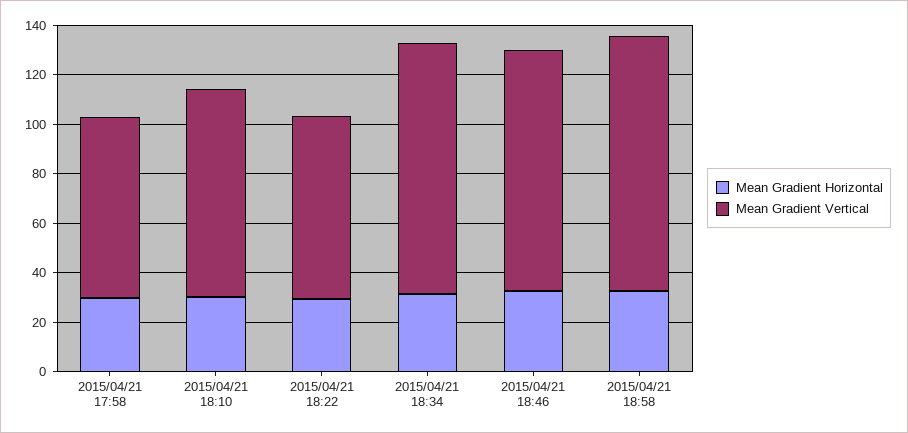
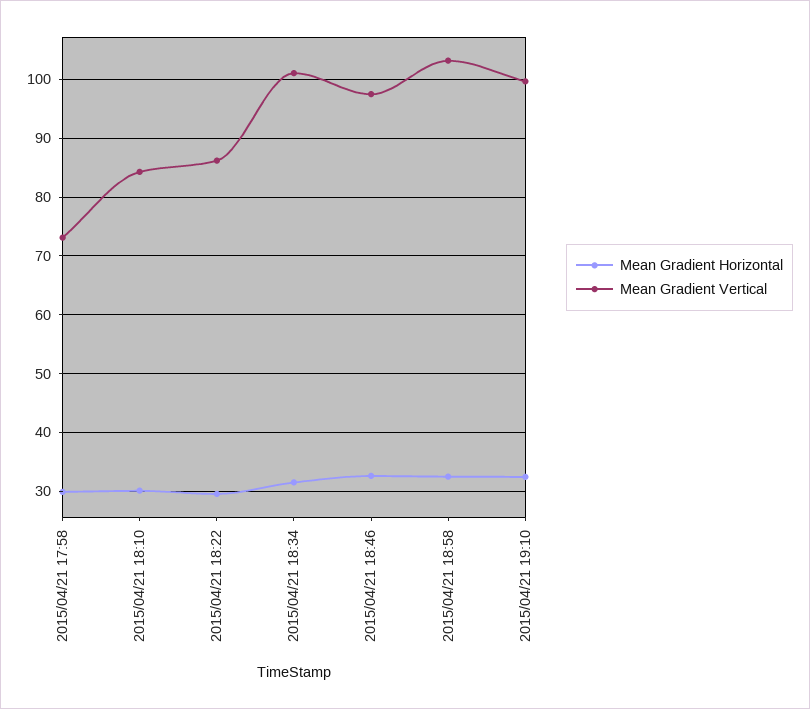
Mean Gradient Vertical, 2015/04/21 18:22: 75 -> 86
Mean Gradient Horizontal, 2015/04/21 19:10: none -> 32
Mean Gradient Vertical, 2015/04/21 19:10: none -> 100

